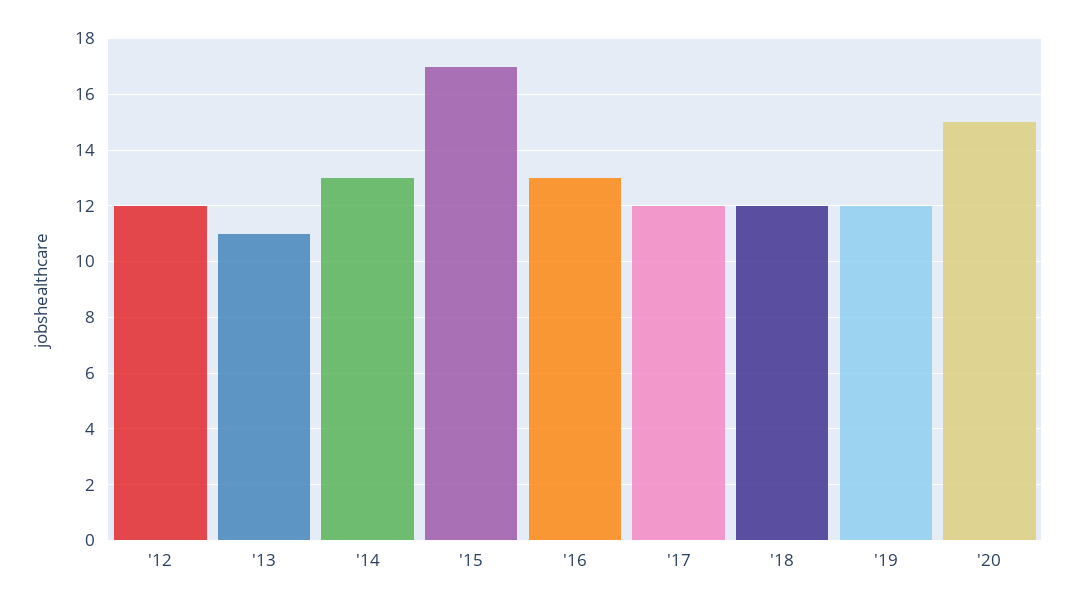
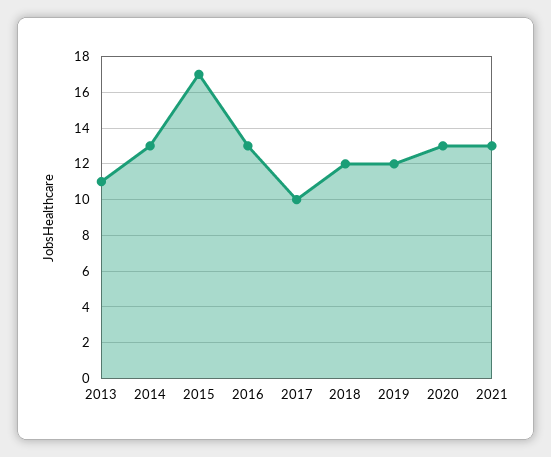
'12: 12 -> none
'17: 12 -> 10
'20: 15 -> 13
2021: none -> 13

